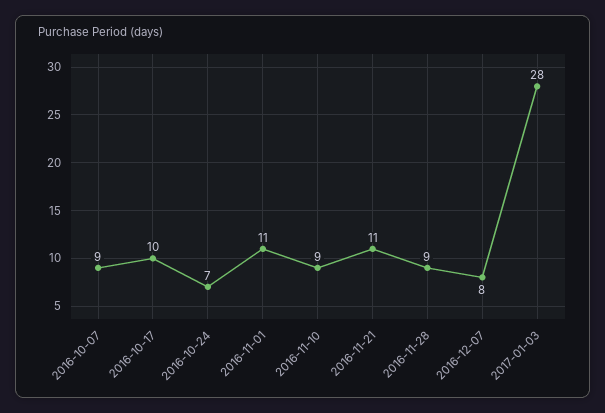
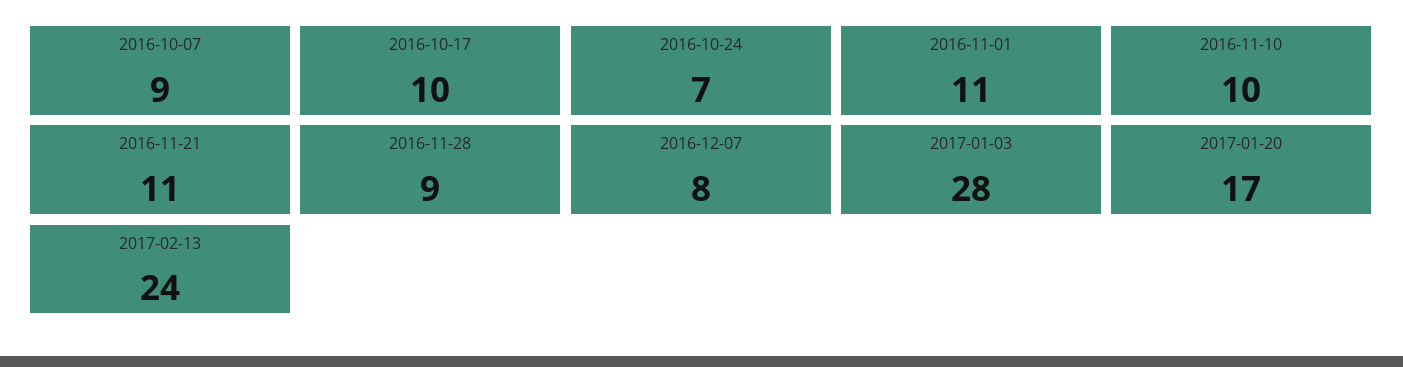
2016-11-10: 9 -> 10
2017-01-20: none -> 17
2017-02-13: none -> 24

